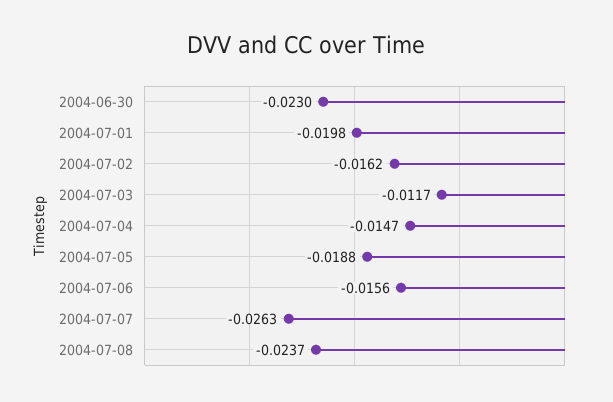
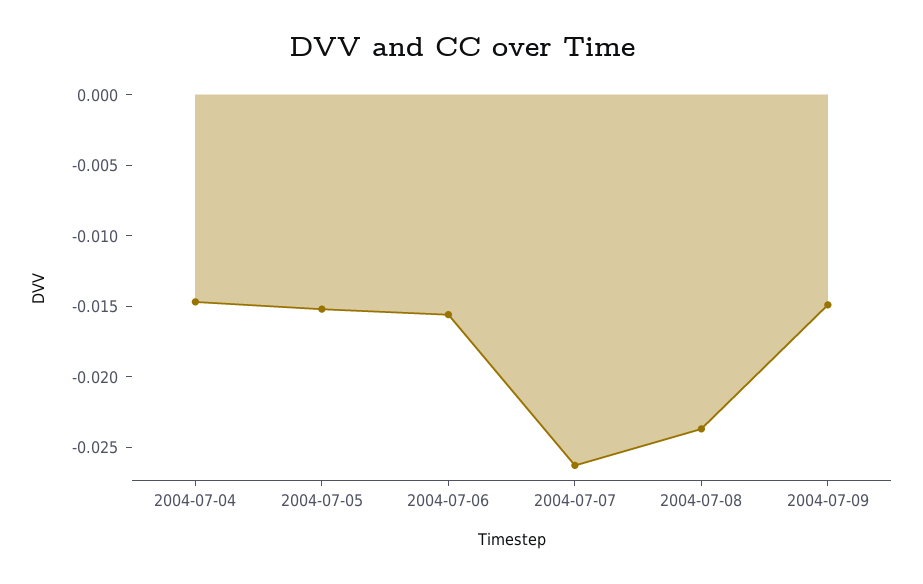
2004-06-30: -0.023 -> none
2004-07-01: -0.0198 -> none
2004-07-02: -0.0162 -> none
2004-07-03: -0.0117 -> none
2004-07-05: -0.0188 -> -0.015
2004-07-09: none -> -0.015

